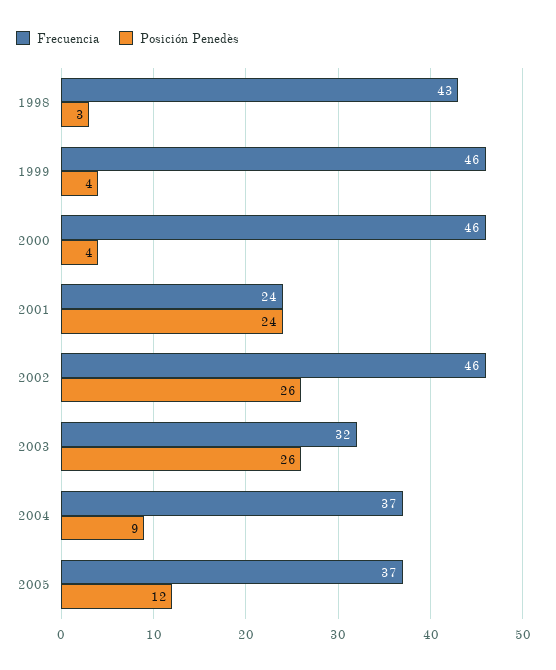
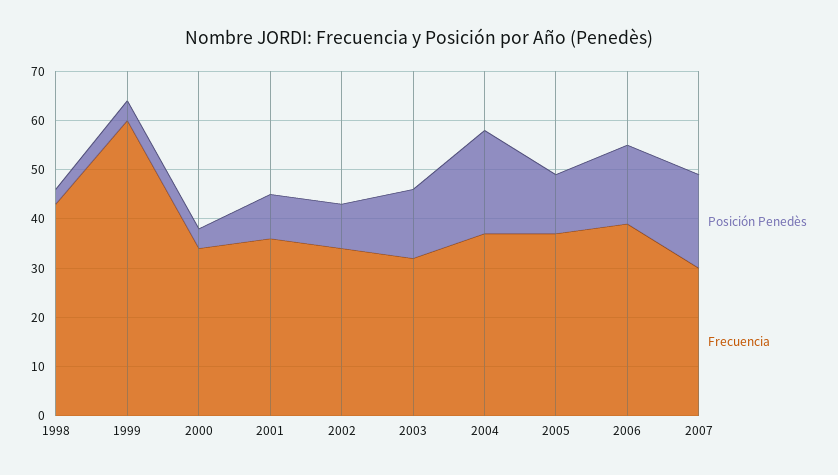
Frecuencia, 1999: 46 -> 60
Frecuencia, 2000: 46 -> 35
Frecuencia, 2001: 24 -> 35
Posición Penedès, 2001: 24 -> 10
Frecuencia, 2002: 46 -> 35
Posición Penedès, 2002: 26 -> 10
Posición Penedès, 2003: 26 -> 15
Posición Penedès, 2004: 9 -> 20
Posición Penedès, 2006: none -> 15
Frecuencia, 2006: none -> 40
Posición Penedès, 2007: none -> 20
Frecuencia, 2007: none -> 30

